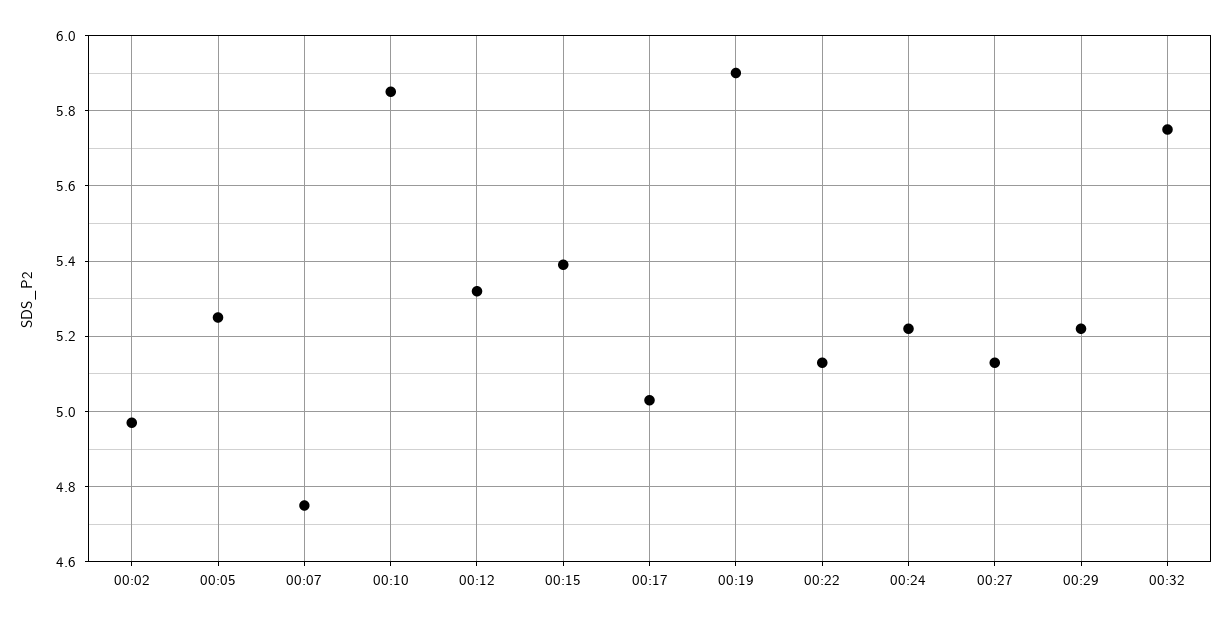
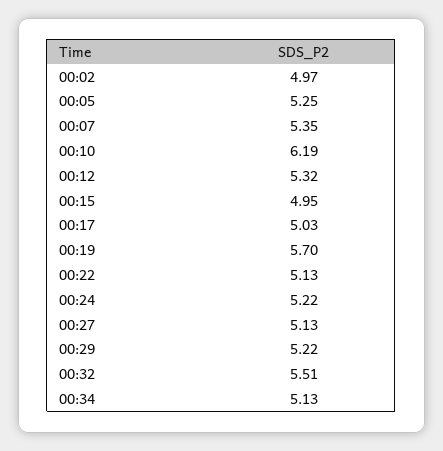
00:07: 4.75 -> 5.35
00:10: 5.85 -> 6.19
00:15: 5.4 -> 4.95
00:19: 5.9 -> 5.7
00:32: 5.75 -> 5.51
00:34: none -> 5.13

